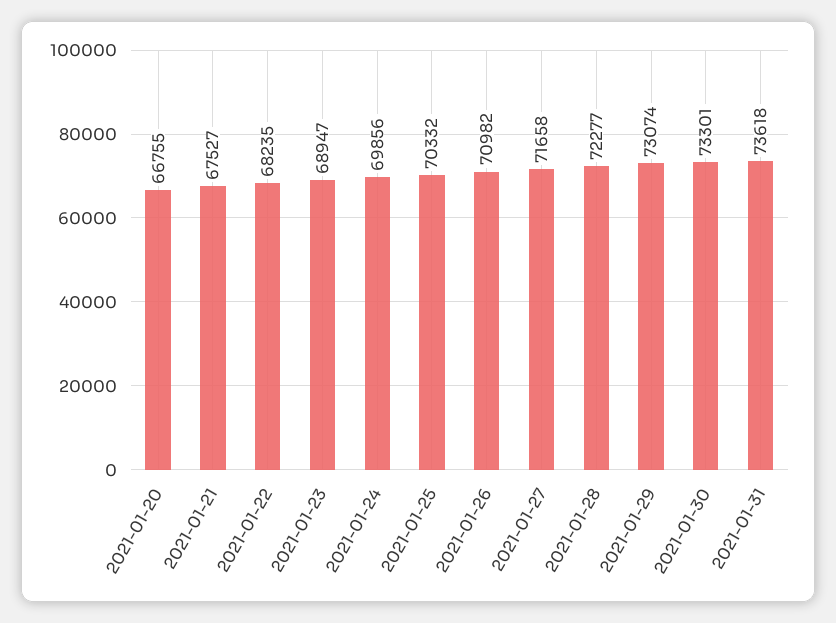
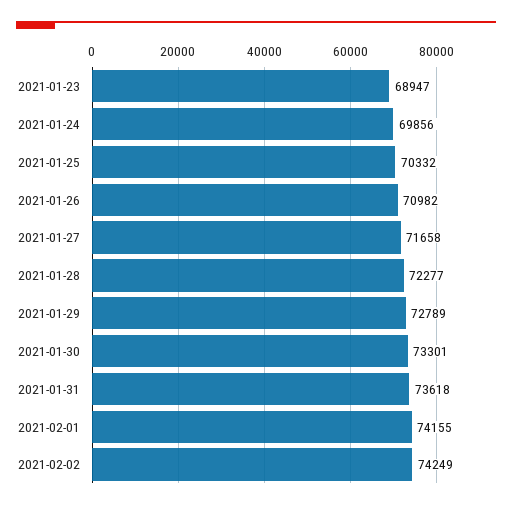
2021-01-20: 66755 -> none
2021-01-21: 67527 -> none
2021-01-22: 68235 -> none
2021-01-29: 73074 -> 72789
2021-02-01: none -> 74155
2021-02-02: none -> 74249

